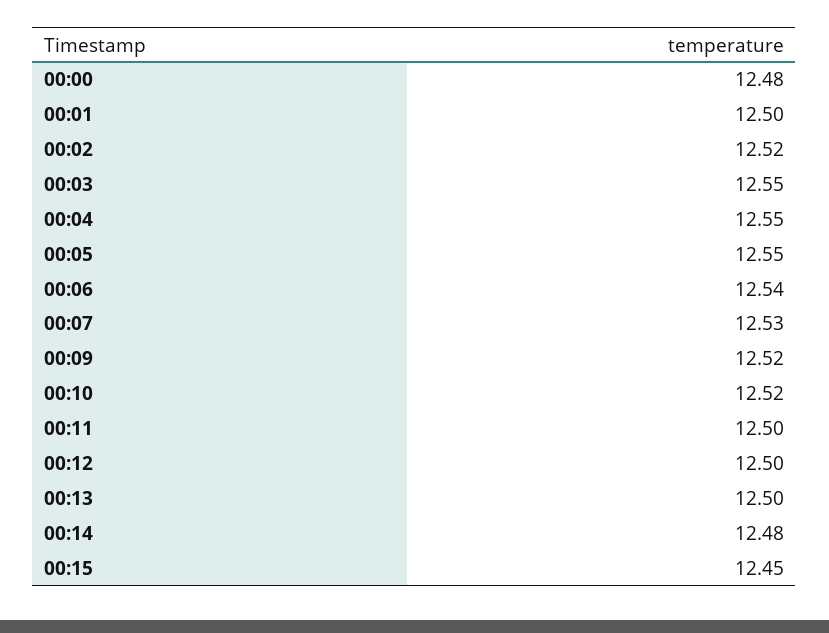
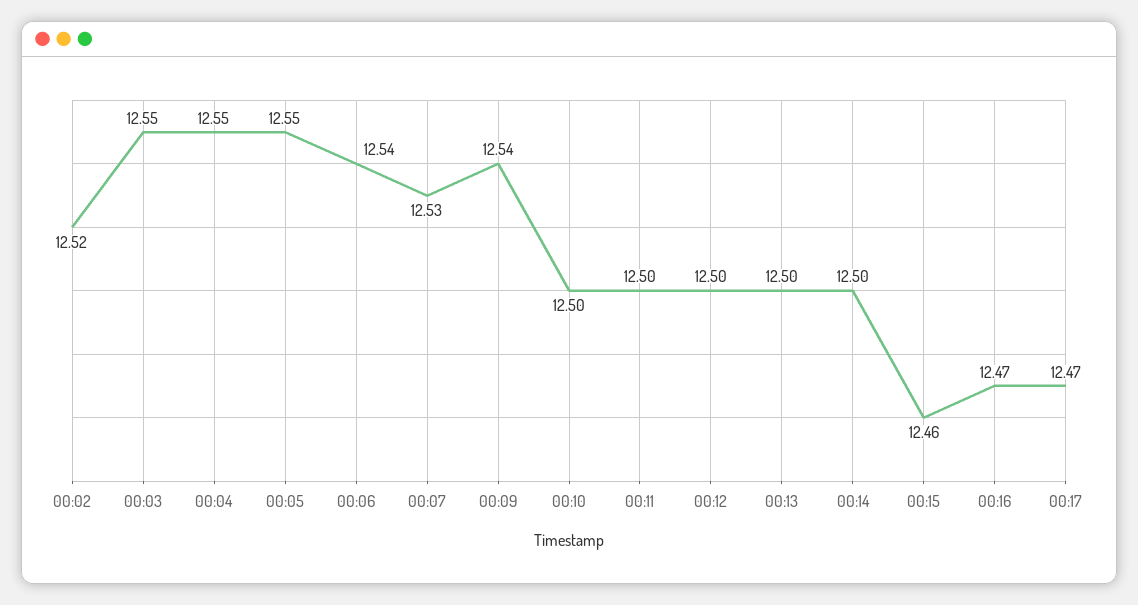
00:00: 12.48 -> none
00:01: 12.5 -> none
00:09: 12.52 -> 12.54
00:10: 12.52 -> 12.5
00:14: 12.48 -> 12.5
00:15: 12.45 -> 12.46
00:16: none -> 12.47
00:17: none -> 12.47

